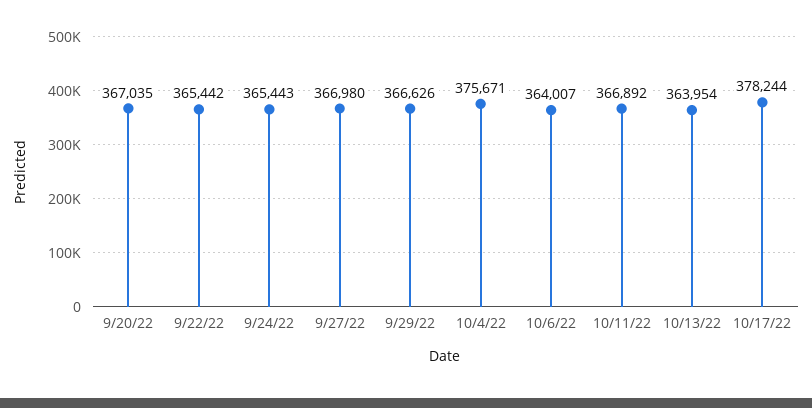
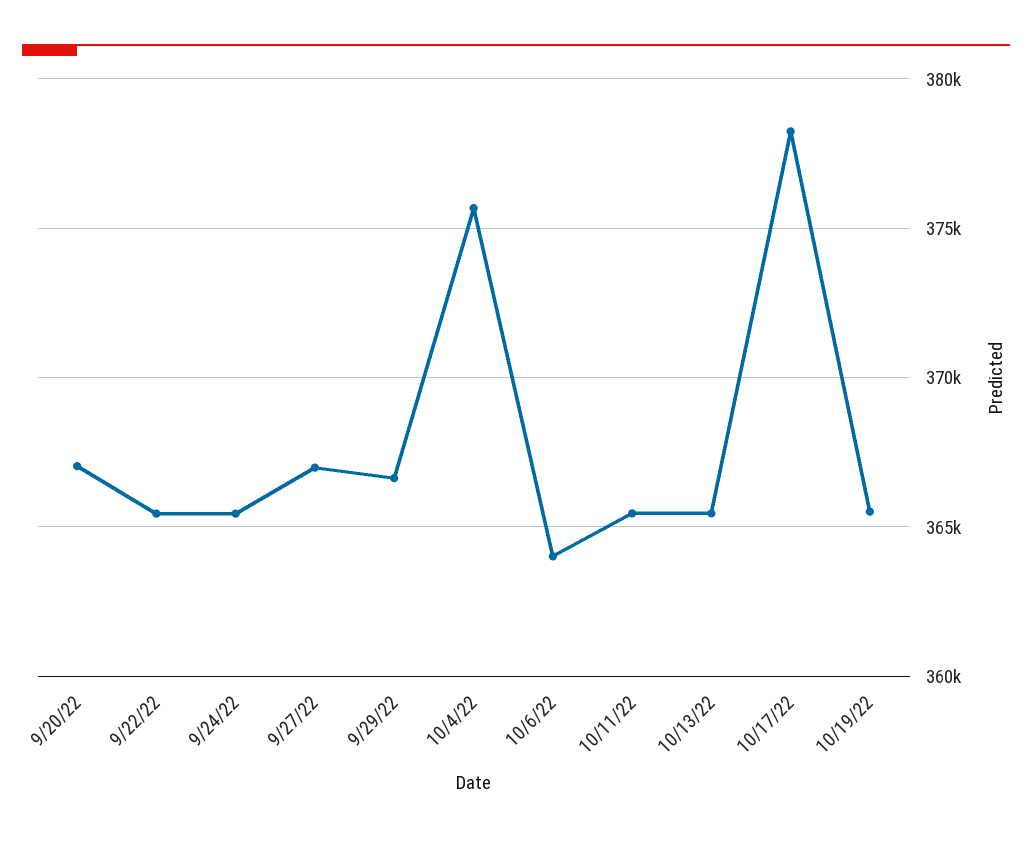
10/11/22: 366892 -> 365500
10/13/22: 363954 -> 365500
10/19/22: none -> 365500

